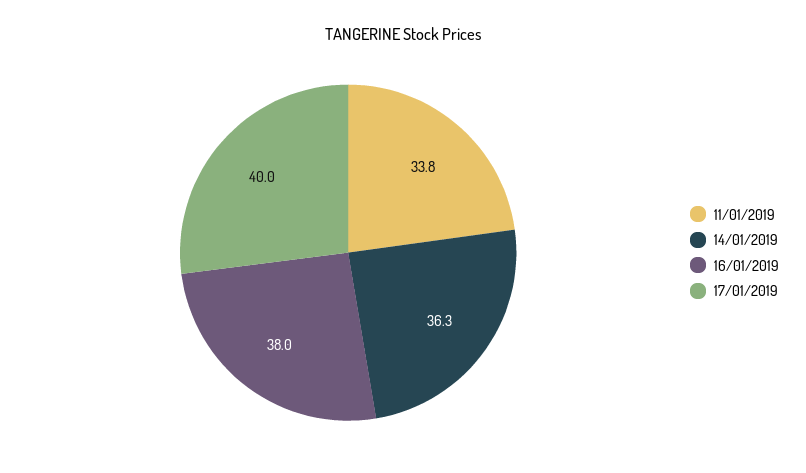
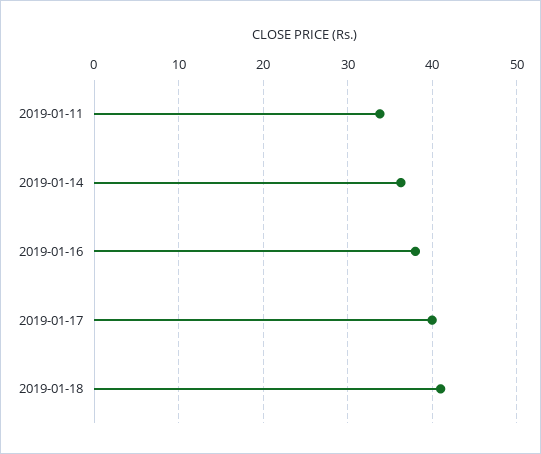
2019-01-18: none -> 41

